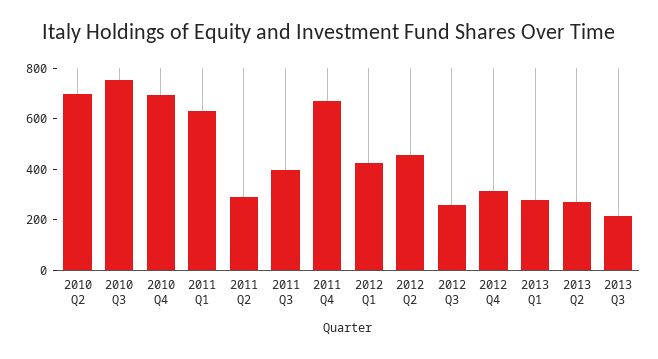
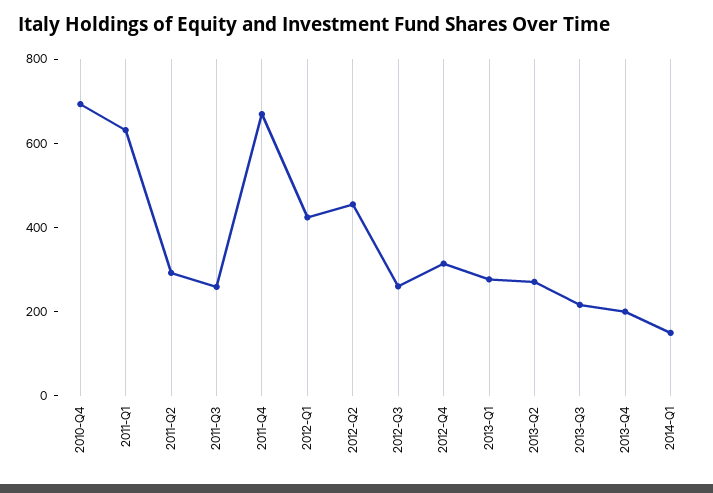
2010 Q2: 700 -> none
2010 Q3: 750 -> none
2011 Q3: 400 -> 250
2013-Q4: none -> 200
2014-Q1: none -> 150

